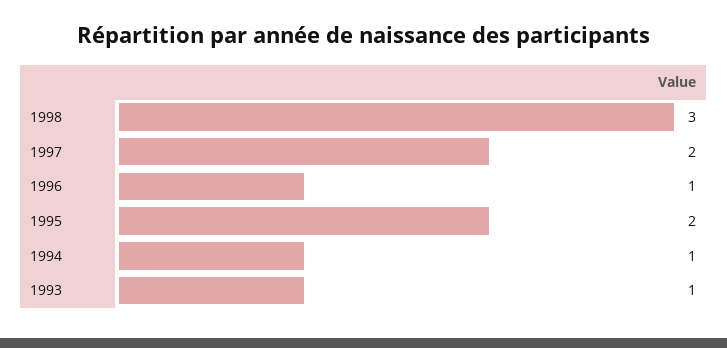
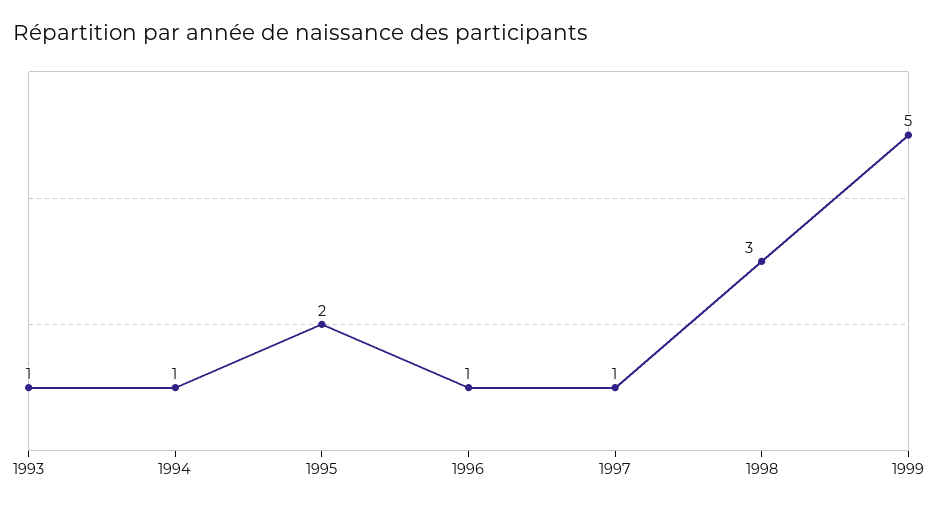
1997: 2 -> 1
1999: none -> 5

